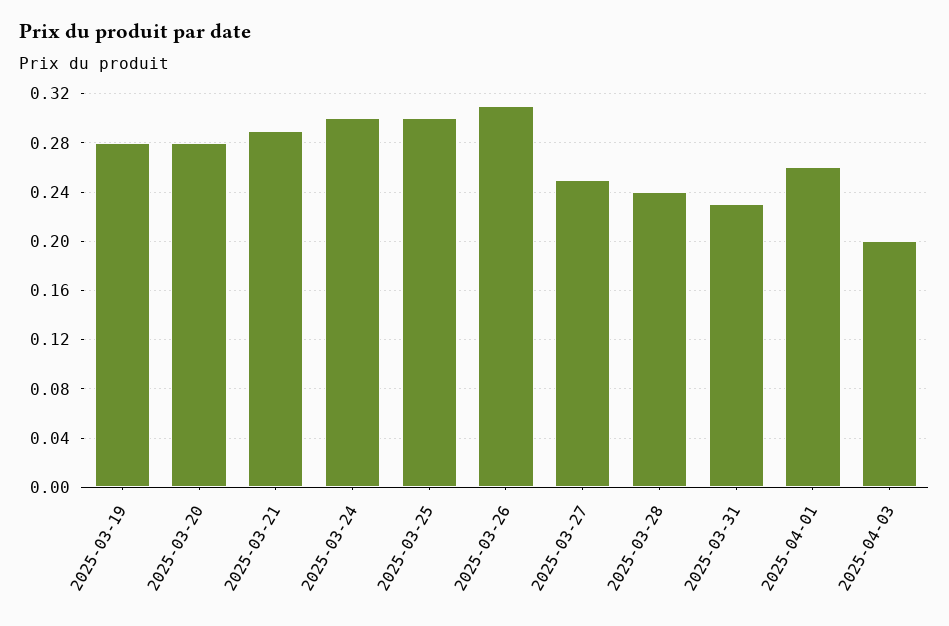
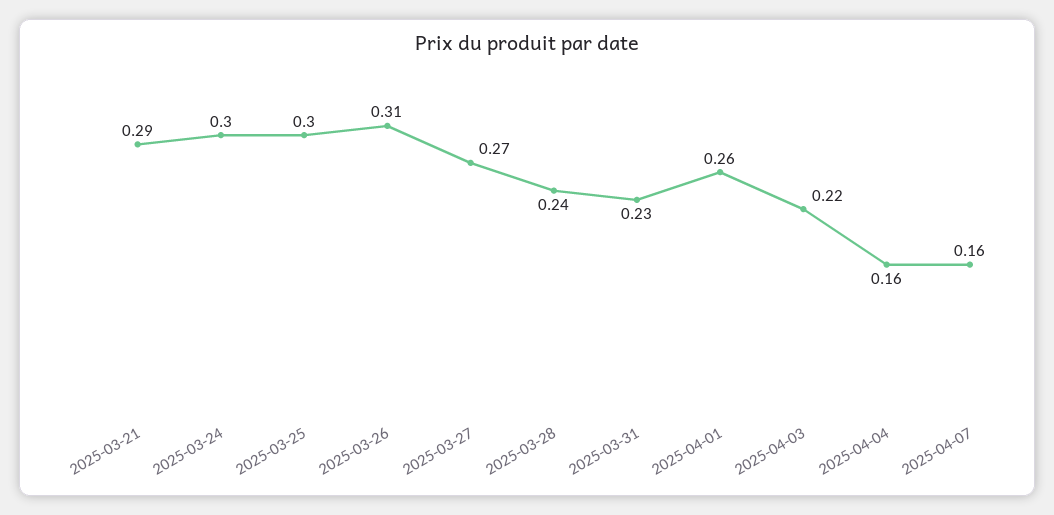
2025-03-19: 0.28 -> none
2025-03-20: 0.28 -> none
2025-03-27: 0.25 -> 0.27
2025-04-03: 0.2 -> 0.22
2025-04-04: none -> 0.16
2025-04-07: none -> 0.16

